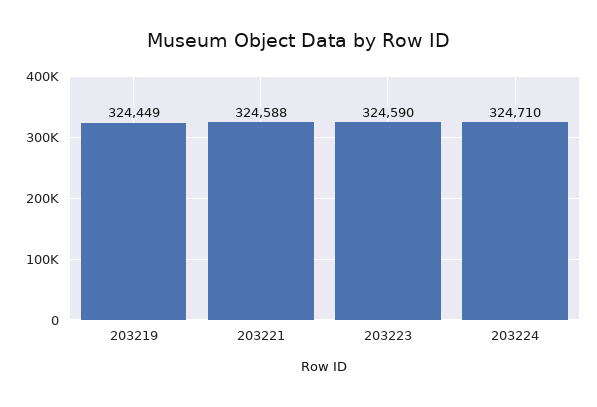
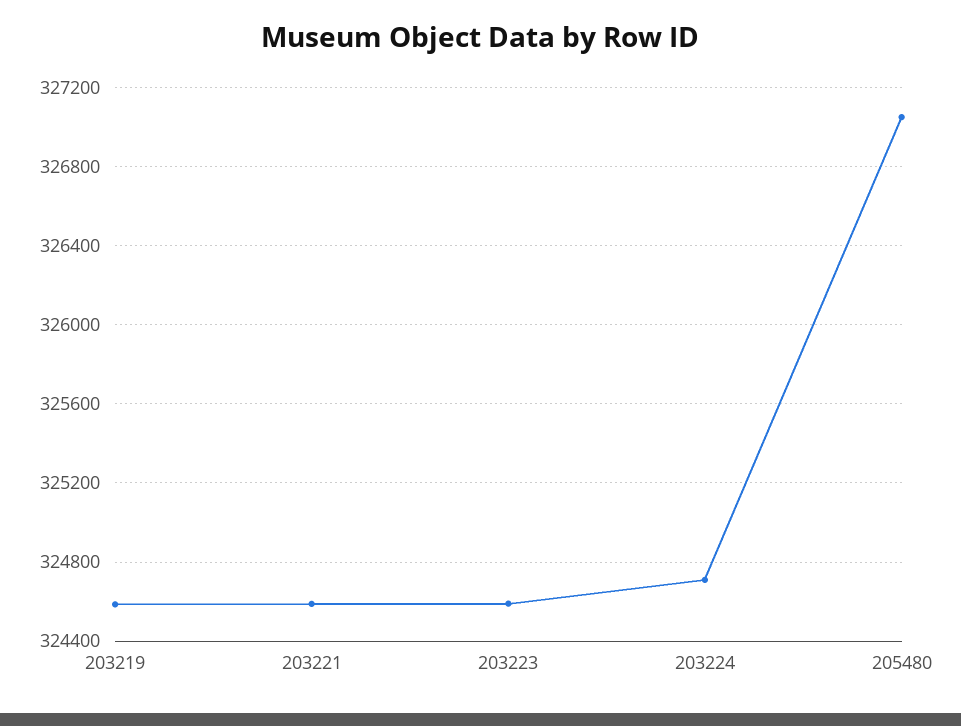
203219: 324449 -> 324600
205480: none -> 327050

